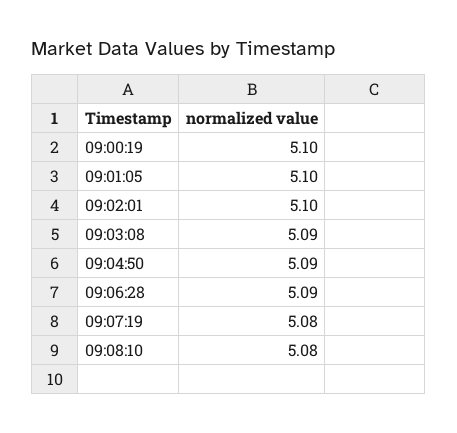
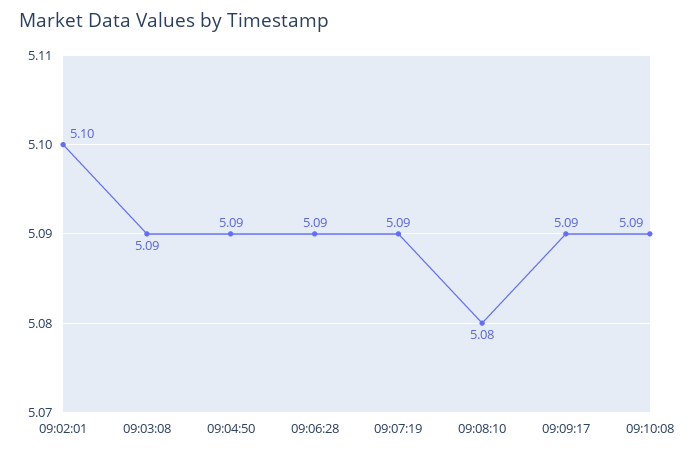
09:00:19: 5.1 -> none
09:01:05: 5.1 -> none
09:07:19: 5.08 -> 5.09
09:09:17: none -> 5.09
09:10:08: none -> 5.09

